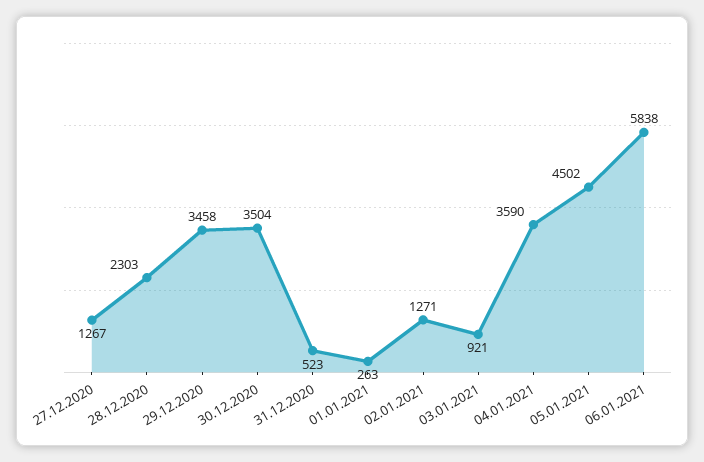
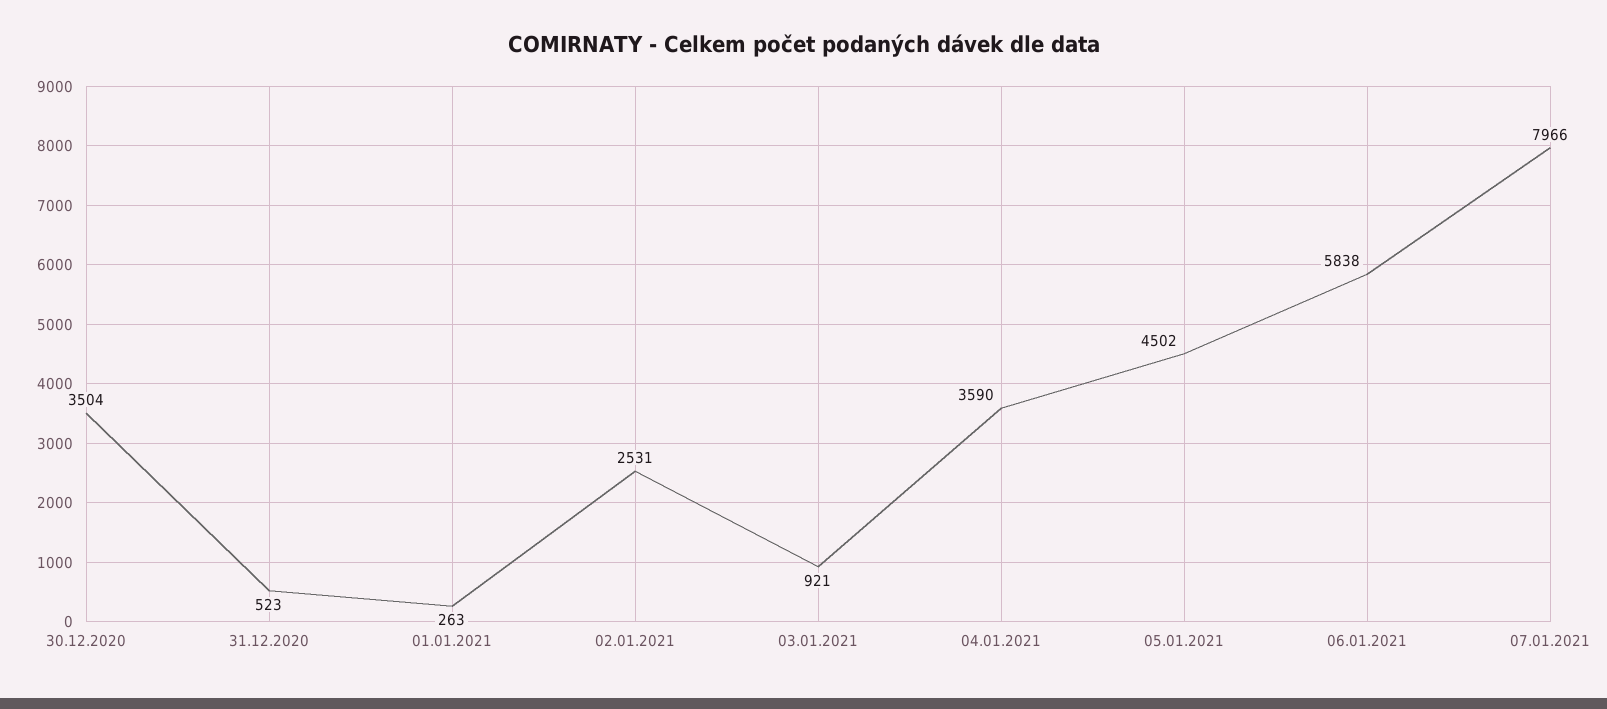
27.12.2020: 1267 -> none
28.12.2020: 2303 -> none
29.12.2020: 3458 -> none
02.01.2021: 1271 -> 2531
07.01.2021: none -> 7966

